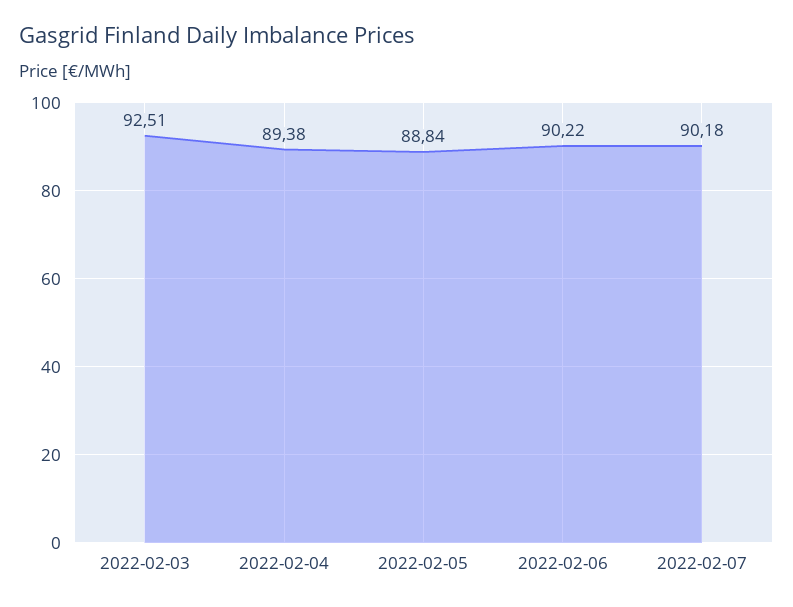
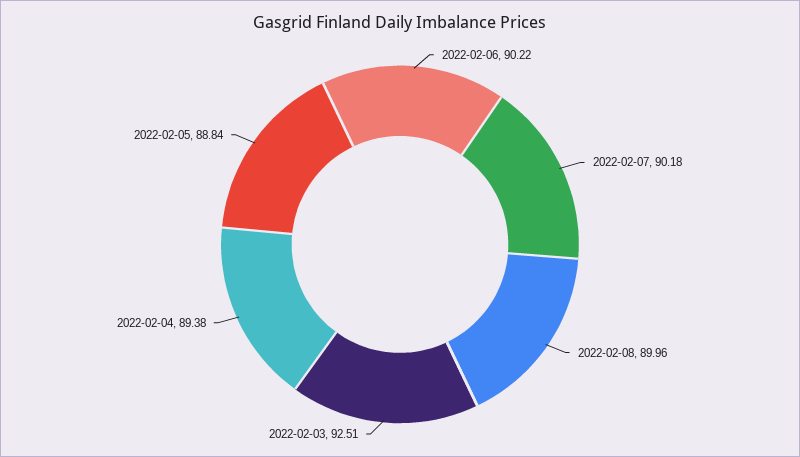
2022-02-08: none -> 89.96

